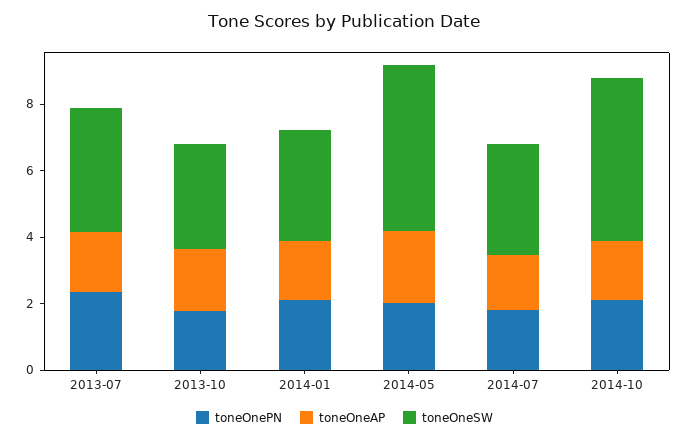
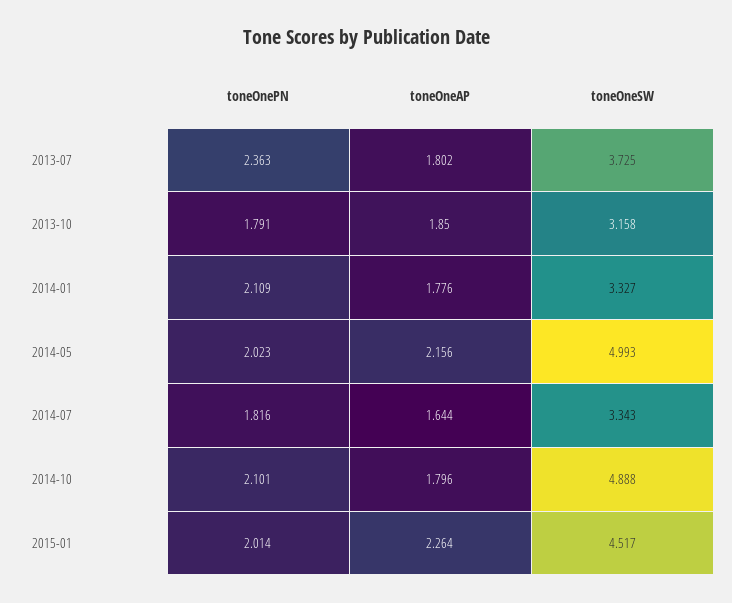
toneOnePN, 2015-01: none -> 2.014
toneOneAP, 2015-01: none -> 2.264
toneOneSW, 2015-01: none -> 4.517

